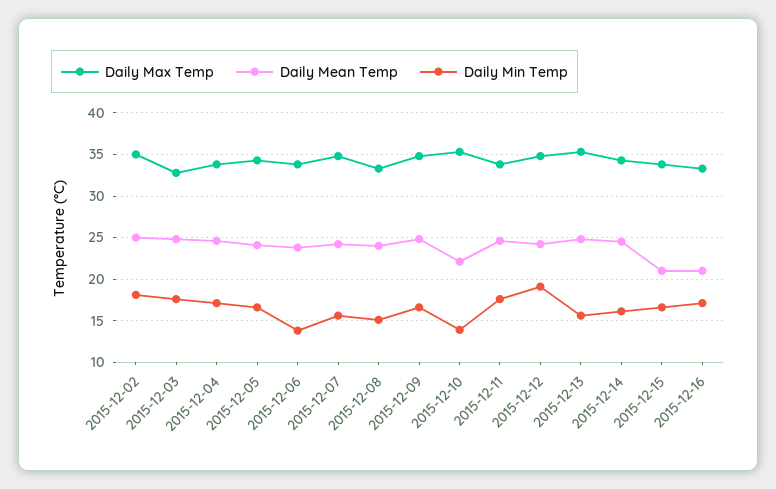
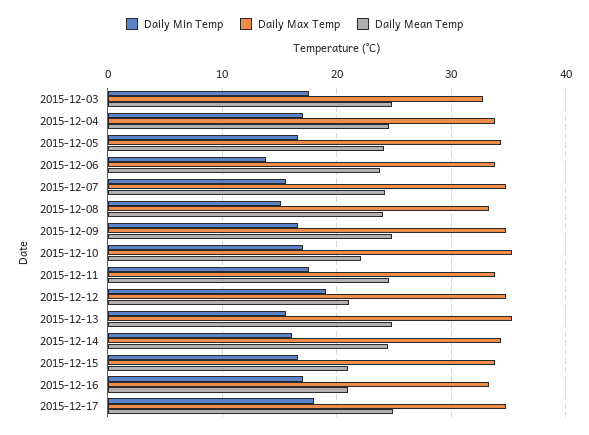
Daily Max Temp, 2015-12-02: 35 -> none
Daily Mean Temp, 2015-12-02: 25 -> none
Daily Min Temp, 2015-12-02: 18 -> none
Daily Min Temp, 2015-12-10: 14 -> 17
Daily Mean Temp, 2015-12-12: 24 -> 21
Daily Min Temp, 2015-12-17: none -> 18
Daily Max Temp, 2015-12-17: none -> 35
Daily Mean Temp, 2015-12-17: none -> 25

